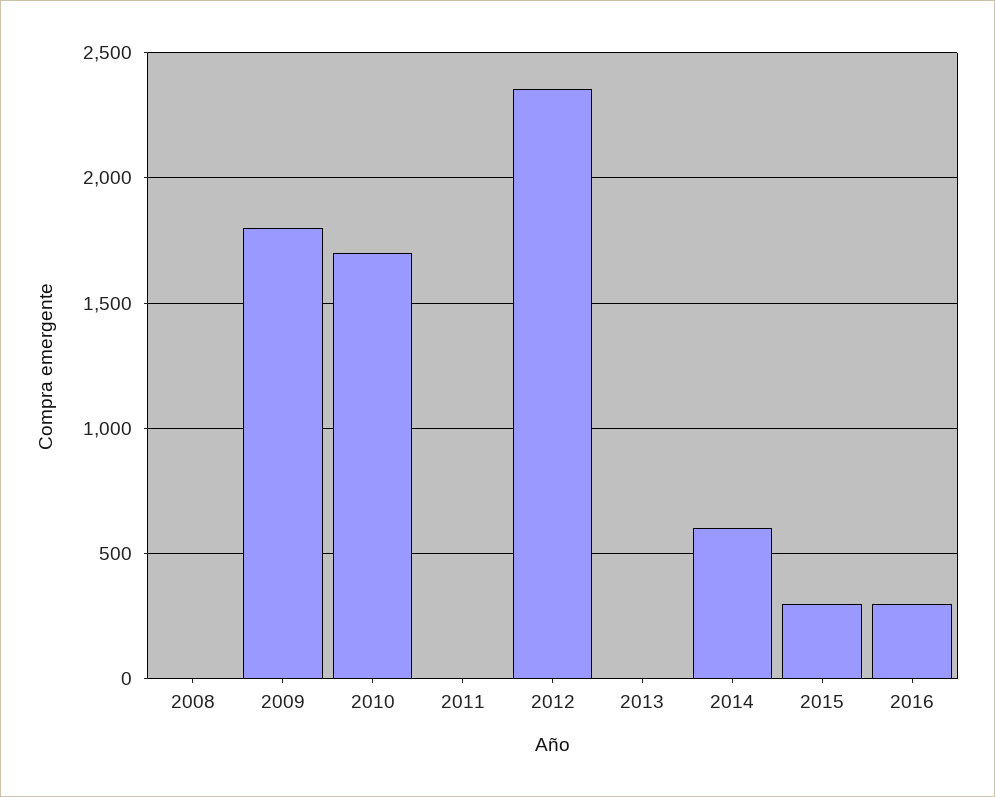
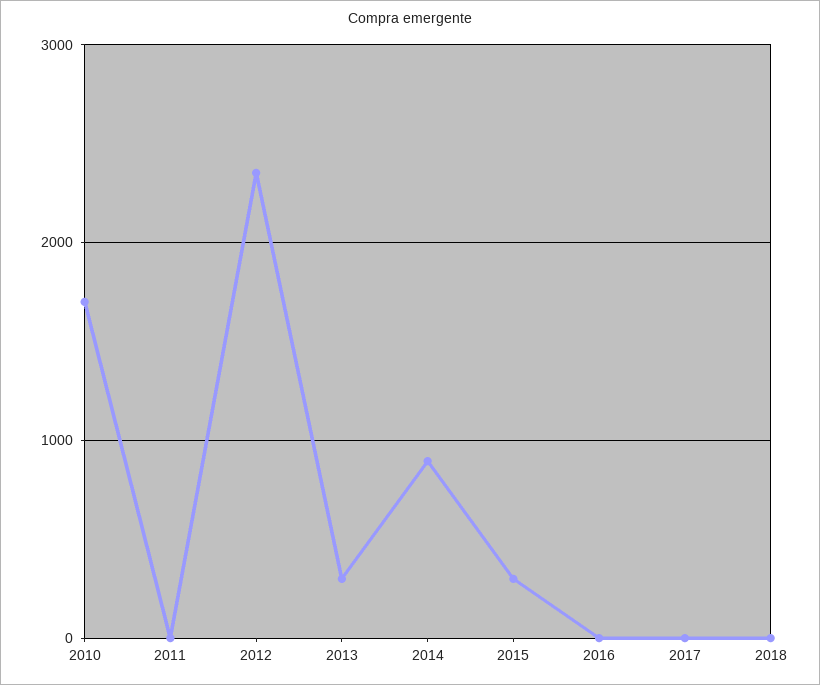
2008: 0 -> none
2009: 1800 -> none
2013: 0 -> 300
2014: 600 -> 900
2016: 300 -> 0
2017: none -> 0
2018: none -> 0

